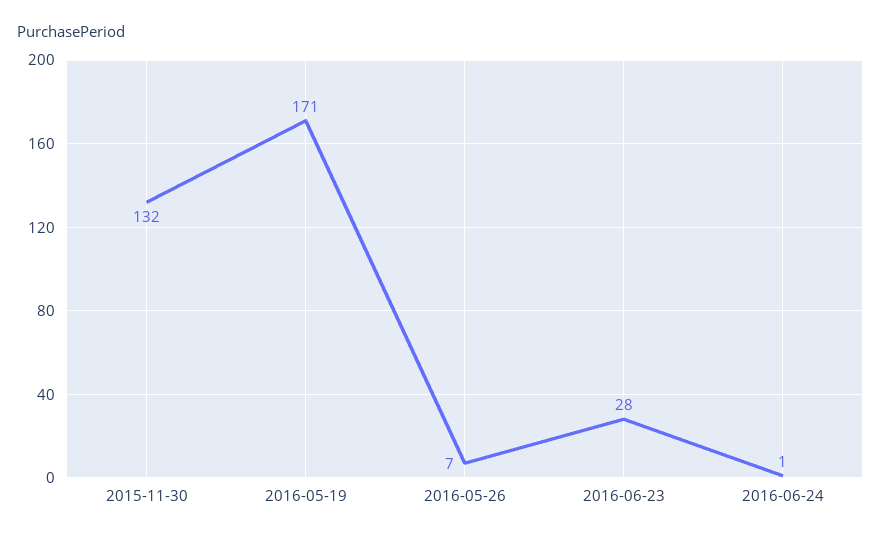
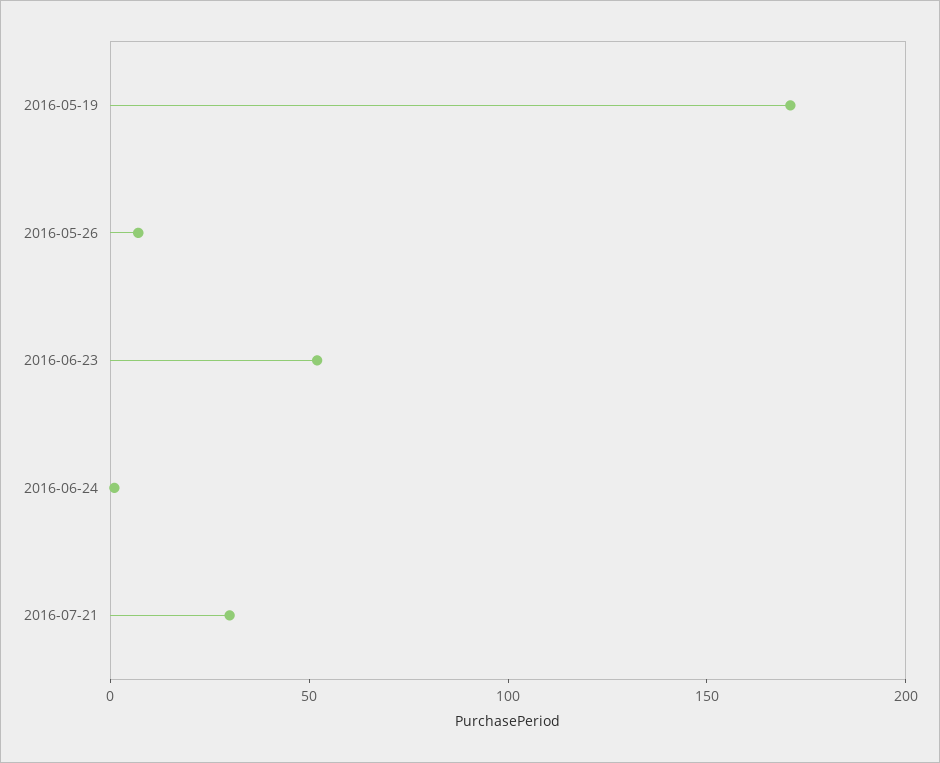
2015-11-30: 132 -> none
2016-06-23: 28 -> 50
2016-07-21: none -> 30

